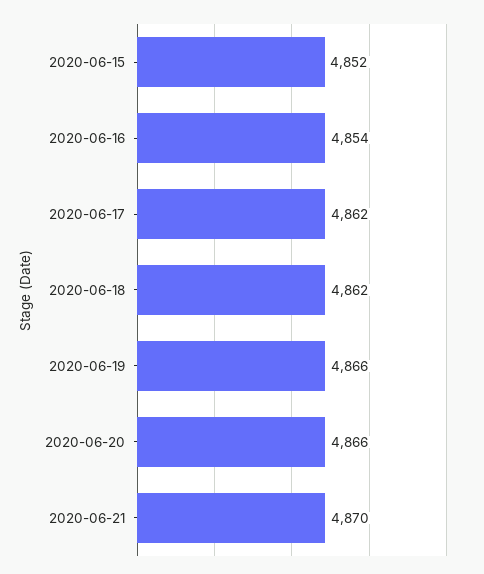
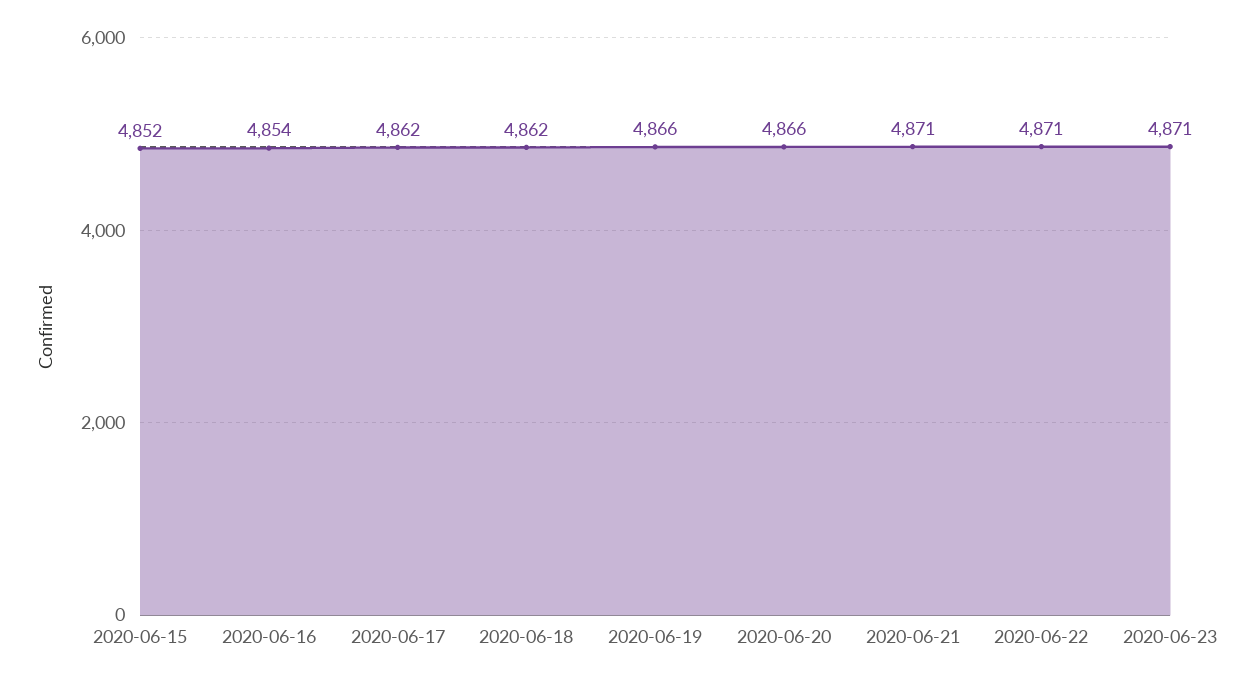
2020-06-21: 4870 -> 4871
2020-06-22: none -> 4871
2020-06-23: none -> 4871

